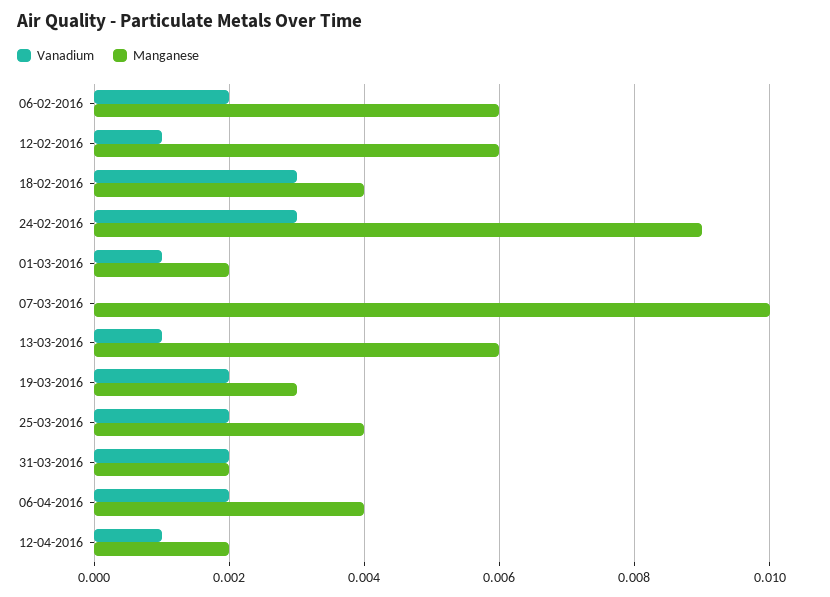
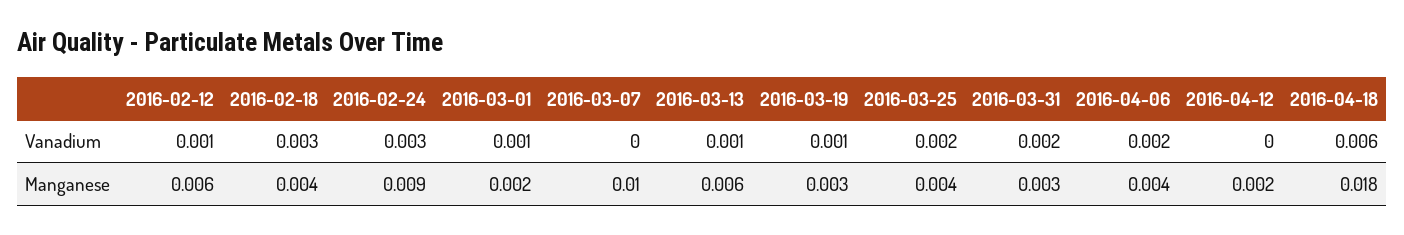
Vanadium, 06-02-2016: 0.002 -> none
Manganese, 06-02-2016: 0.006 -> none
Vanadium, 19-03-2016: 0.002 -> 0.001
Manganese, 31-03-2016: 0.002 -> 0.003
Vanadium, 12-04-2016: 0.001 -> 0
Vanadium, 2016-04-18: none -> 0.006
Manganese, 2016-04-18: none -> 0.018

